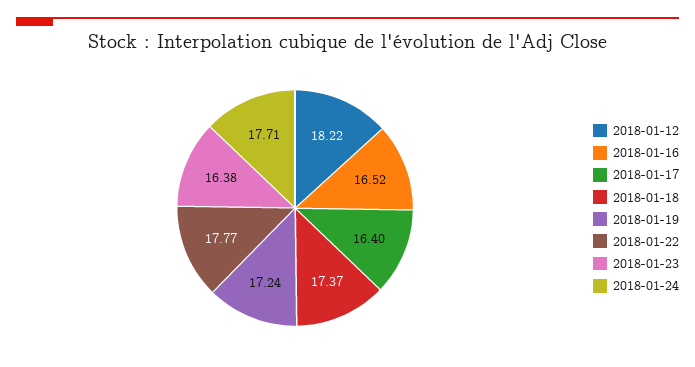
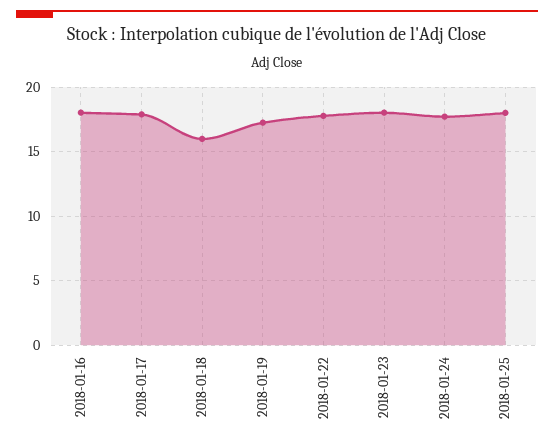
2018-01-12: 18.22 -> none
2018-01-16: 16.52 -> 18
2018-01-17: 16.4 -> 18
2018-01-18: 17.37 -> 16
2018-01-23: 16.38 -> 18
2018-01-25: none -> 18

